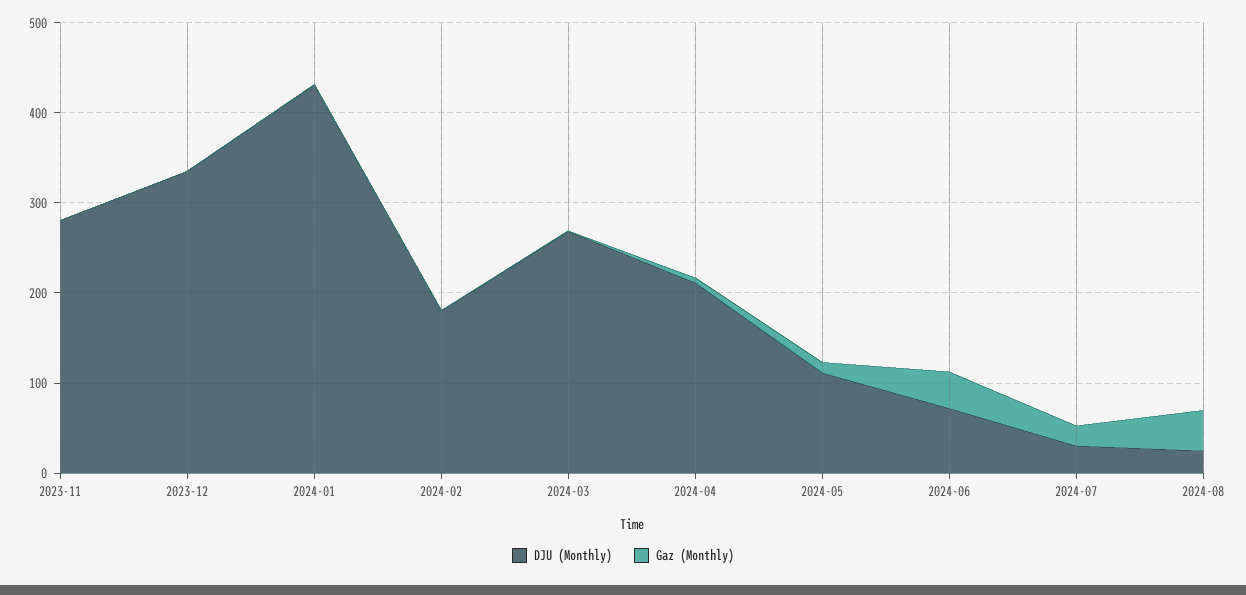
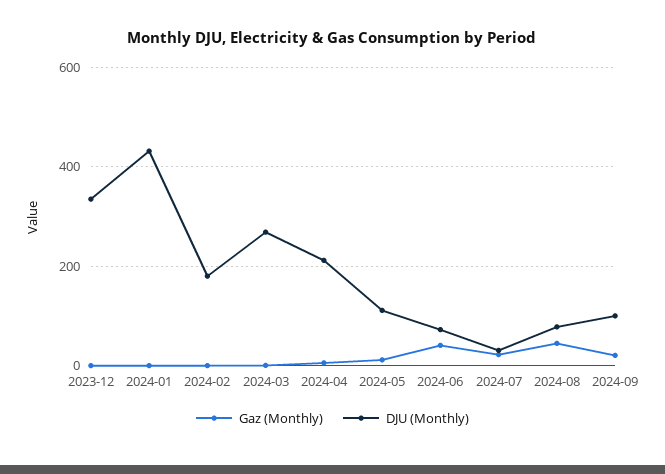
DJU (Monthly), 2023-11: 280 -> none
Gaz (Monthly), 2023-11: 0 -> none
DJU (Monthly), 2024-08: 20 -> 80
Gaz (Monthly), 2024-09: none -> 20
DJU (Monthly), 2024-09: none -> 100

